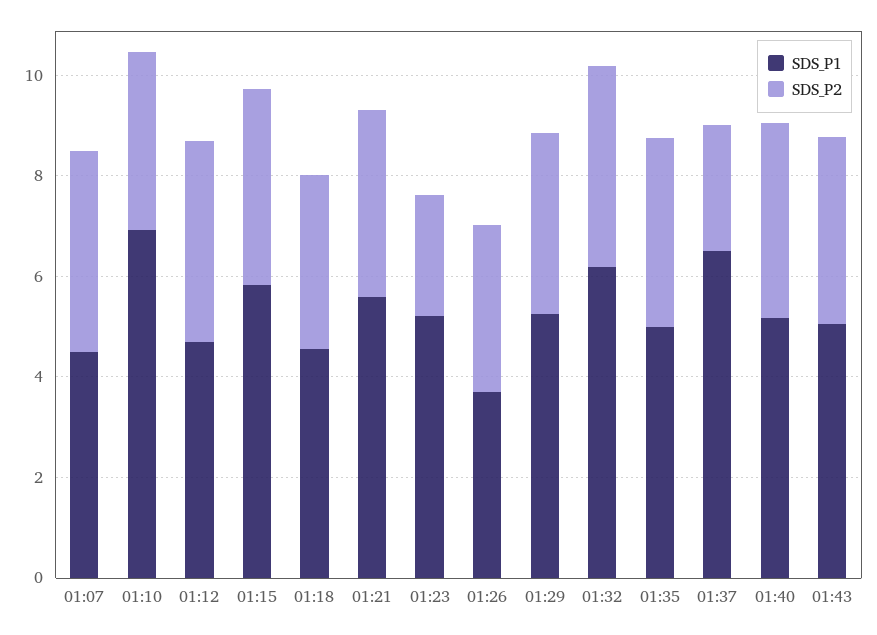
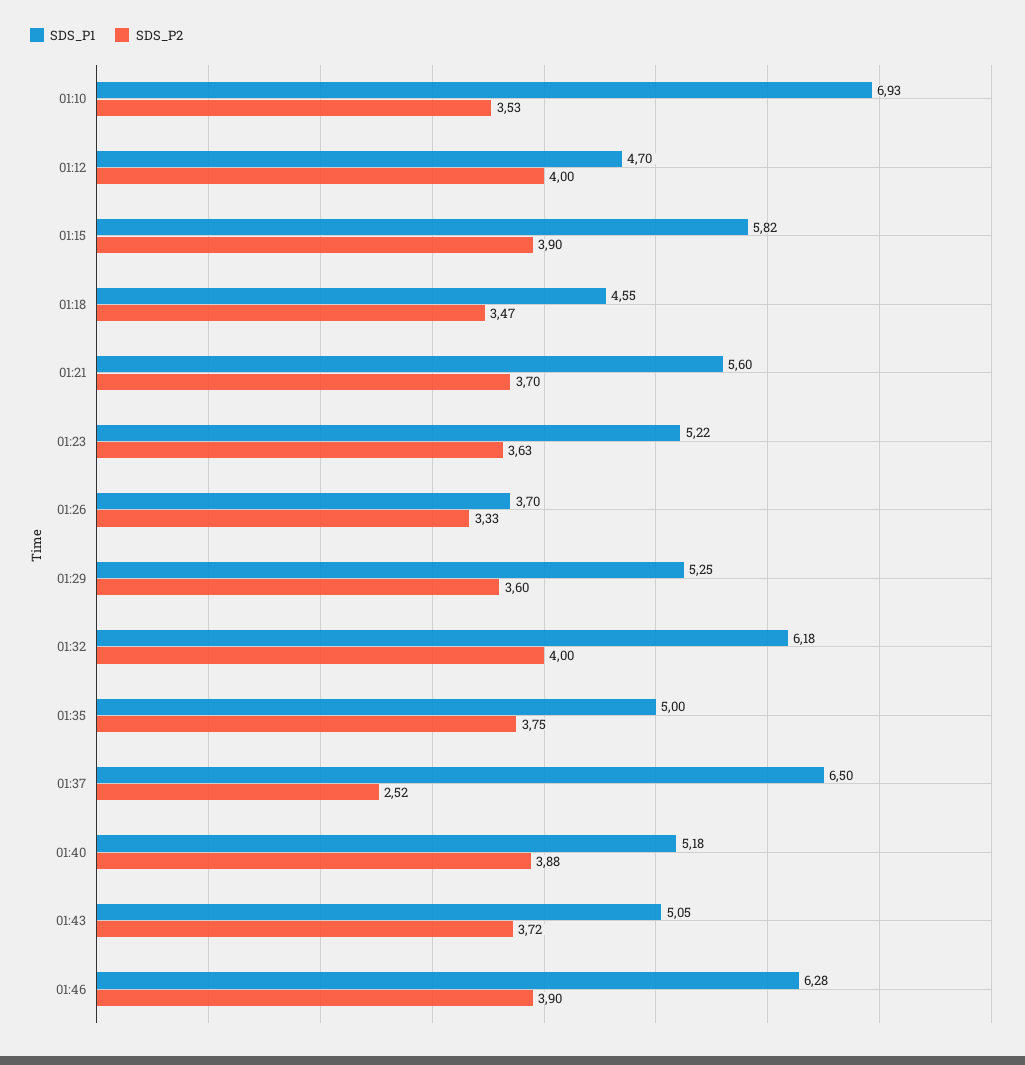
SDS_P1, 01:07: 4.5 -> none
SDS_P2, 01:07: 4 -> none
SDS_P2, 01:23: 2.5 -> 3.63
SDS_P1, 01:46: none -> 6.28
SDS_P2, 01:46: none -> 3.9

